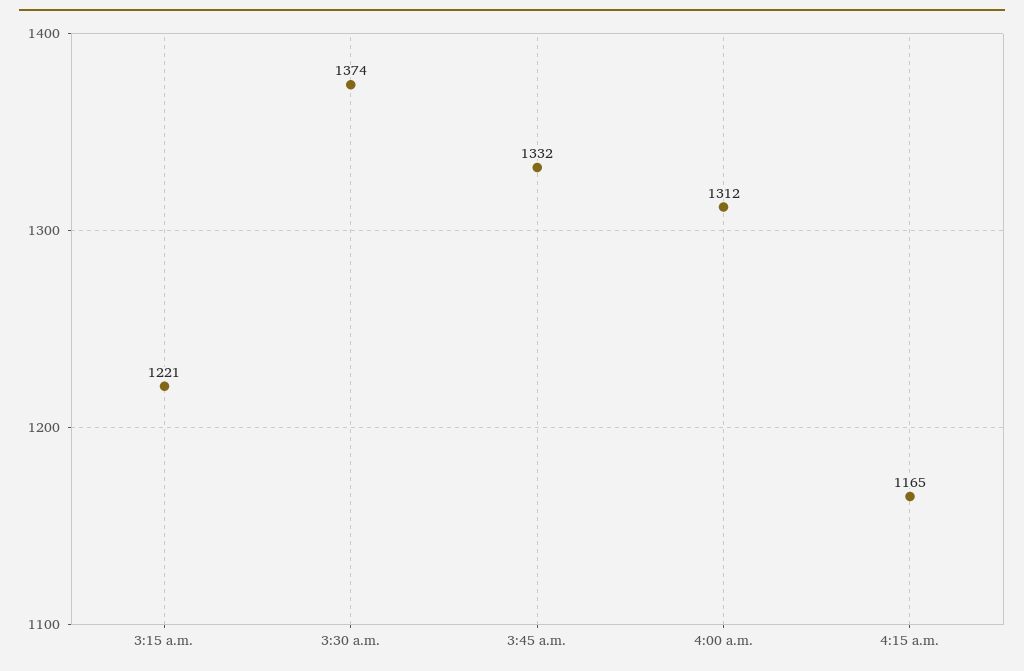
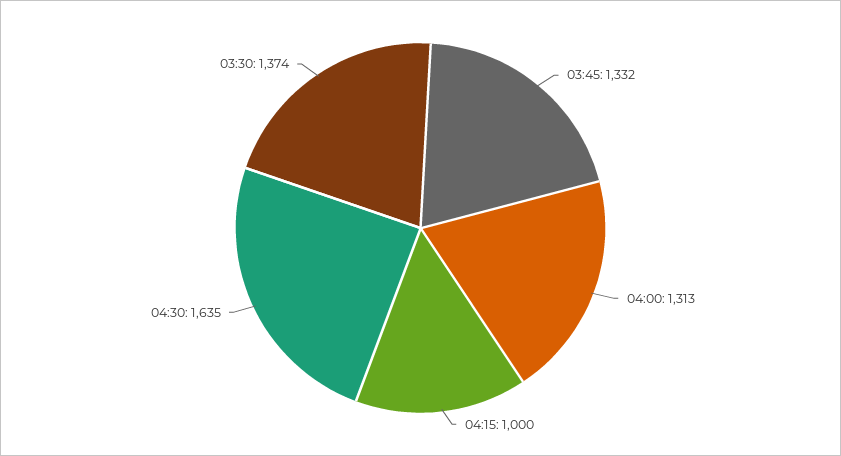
3:15 a.m.: 1221 -> none
4:00 a.m.: 1312 -> 1313
4:15 a.m.: 1165 -> 1000
04:30: none -> 1635

